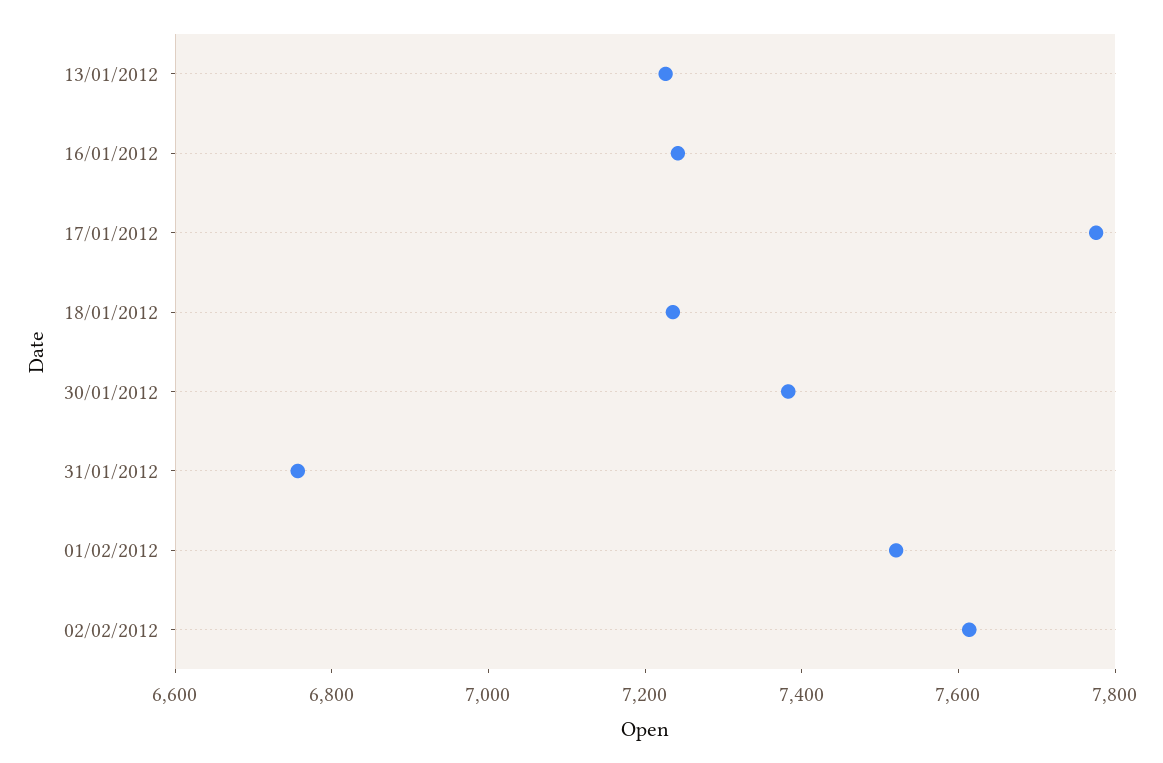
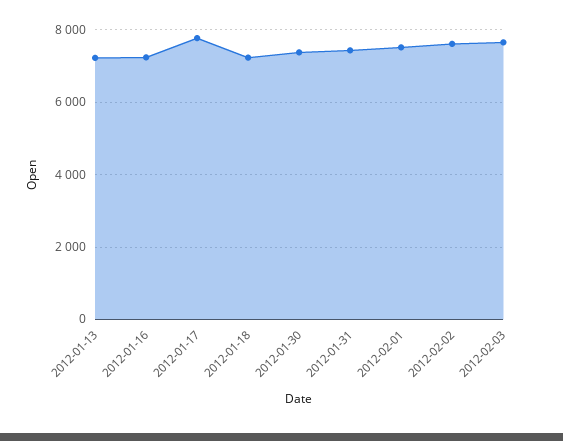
31/01/2012: 6750 -> 7400
2012-02-03: none -> 7600

